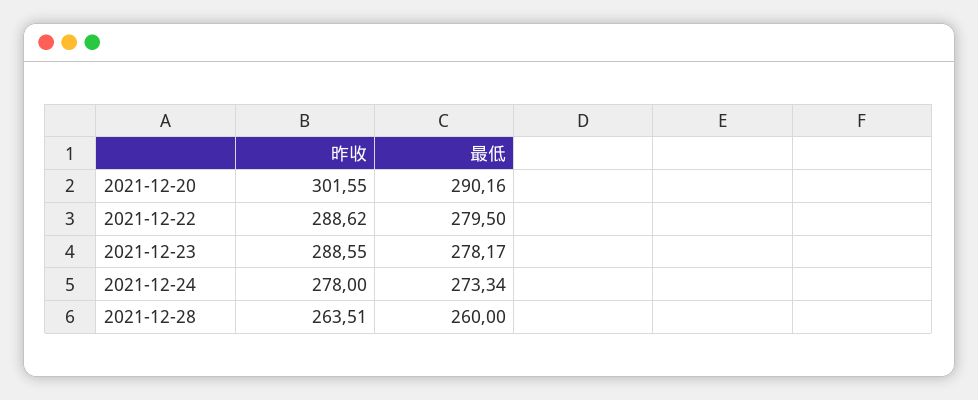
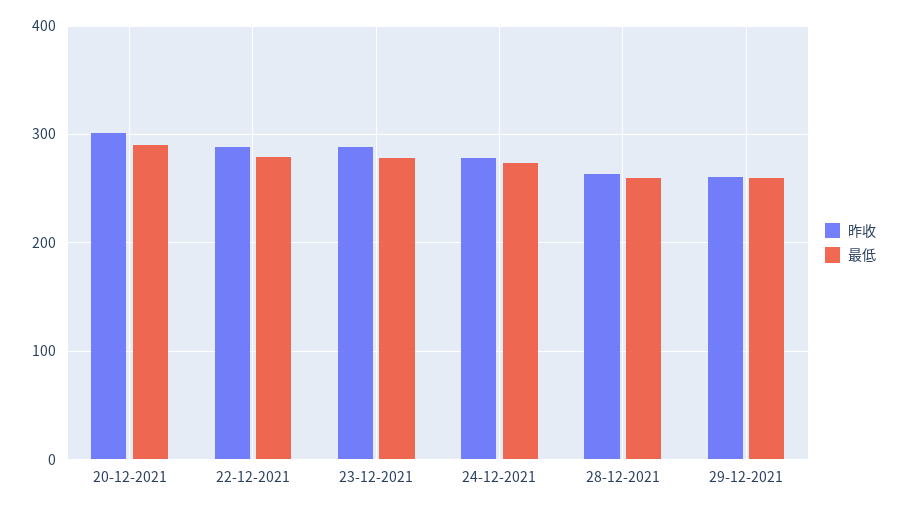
昨收, 29-12-2021: none -> 260
最低, 29-12-2021: none -> 260

